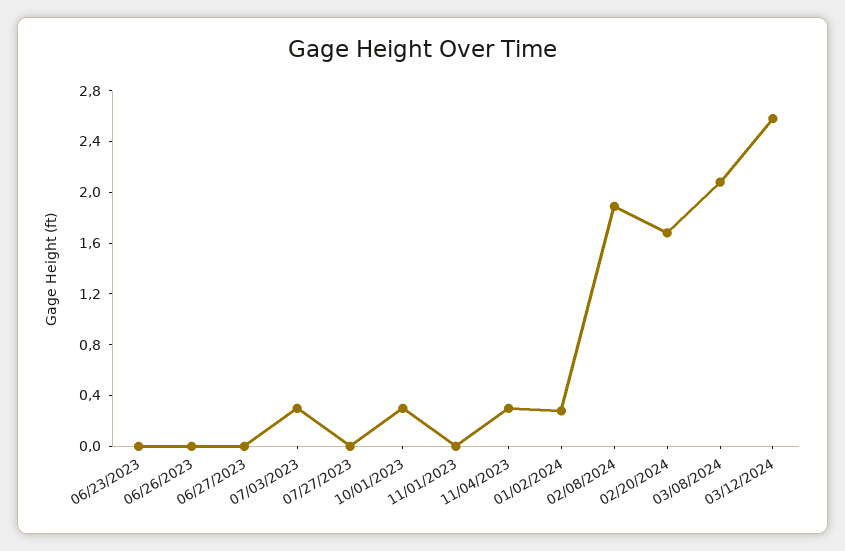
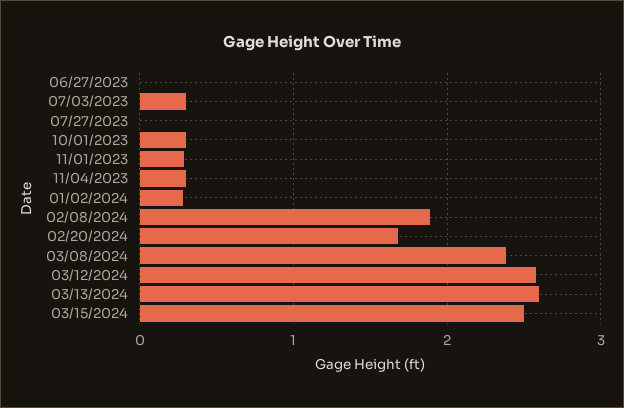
06/23/2023: 0 -> none
06/26/2023: 0 -> none
11/01/2023: 0 -> 0.3
03/08/2024: 2.1 -> 2.4
03/13/2024: none -> 2.6
03/15/2024: none -> 2.5

